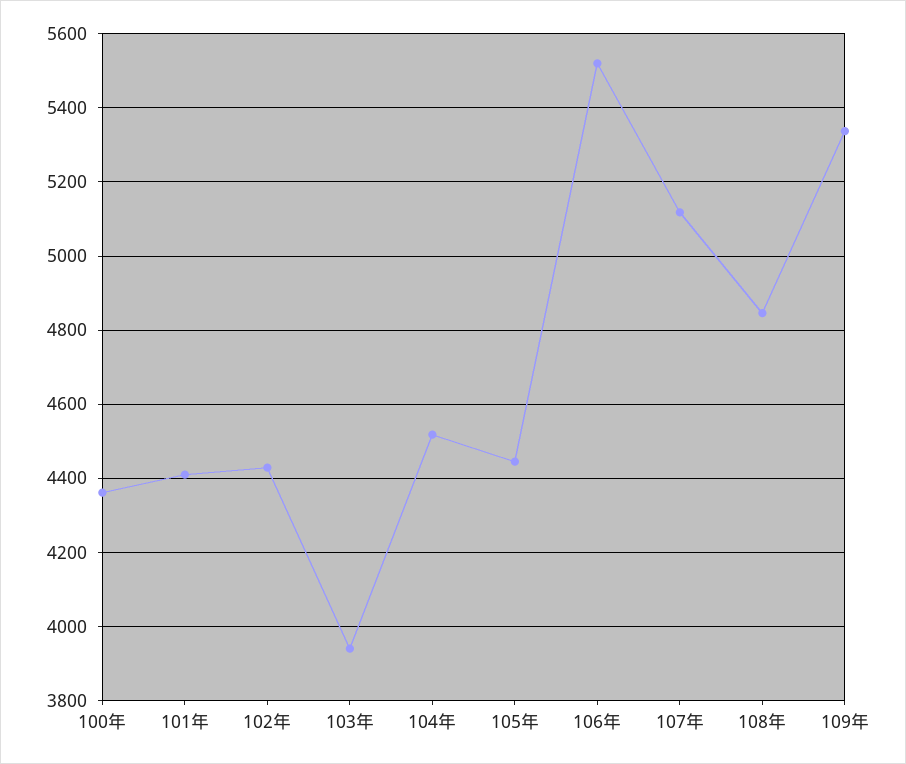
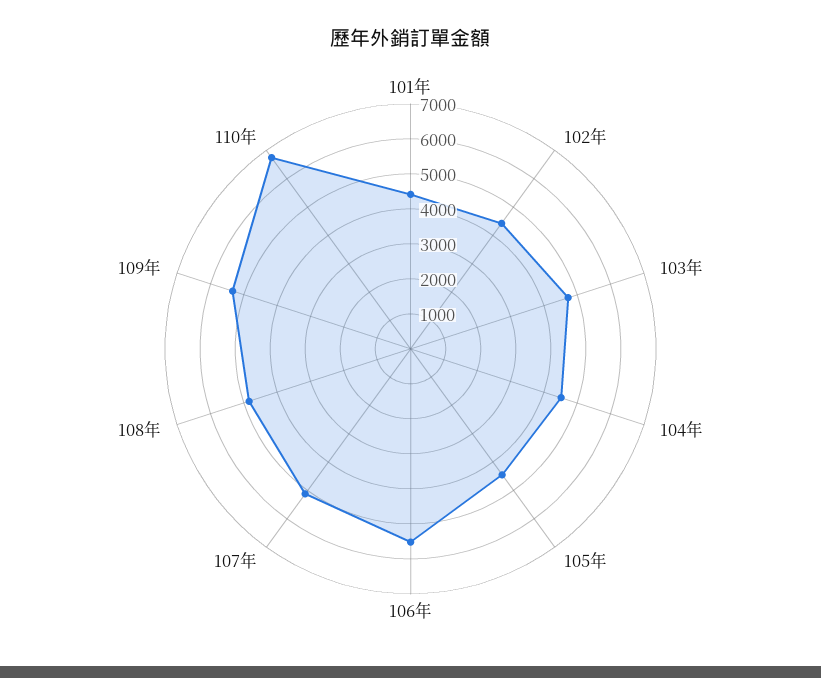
100年: 4360 -> none
103年: 3940 -> 4750
110年: none -> 6750

